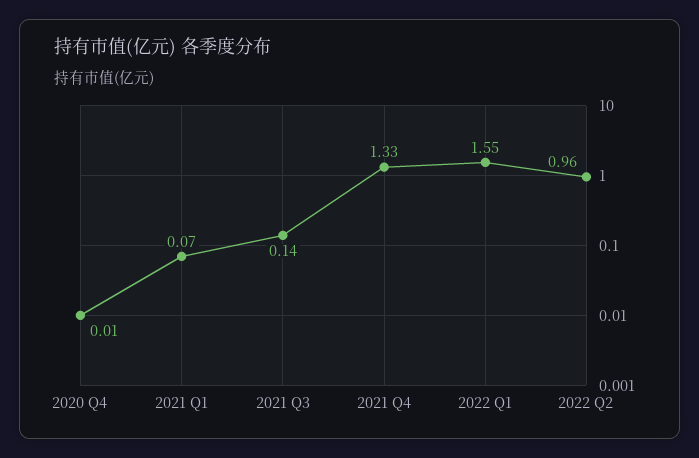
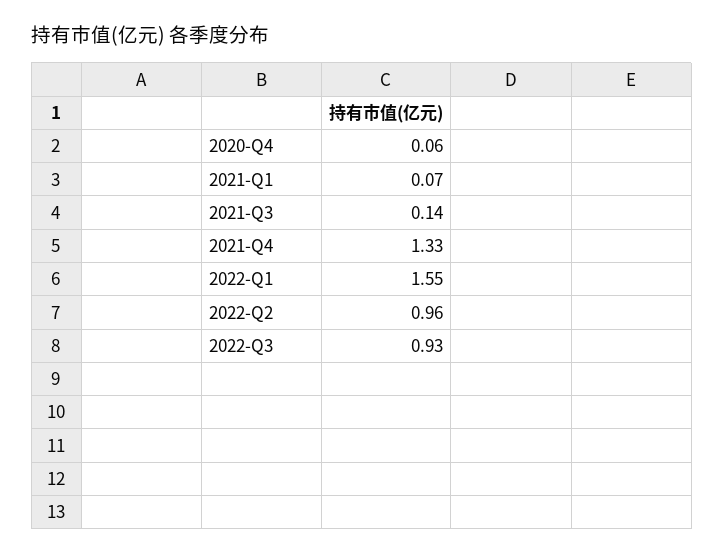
2020 Q4: 0.01 -> 0.06
2022-Q3: none -> 0.93

